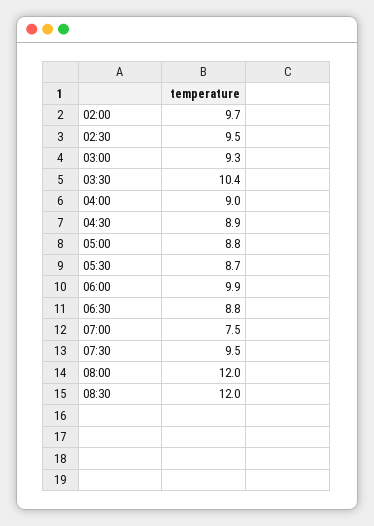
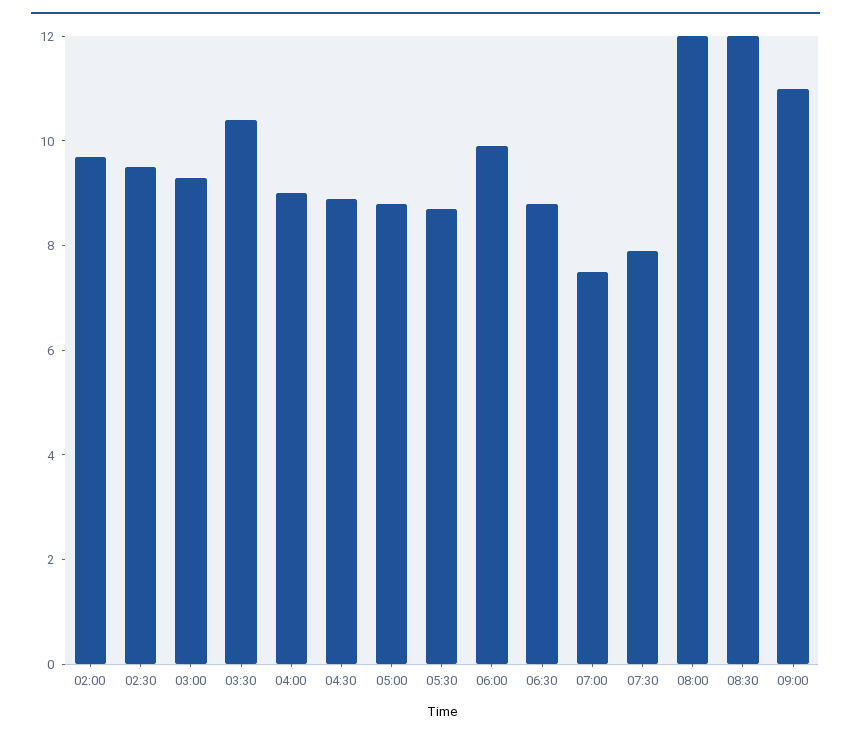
07:30: 9.5 -> 8
09:00: none -> 11

